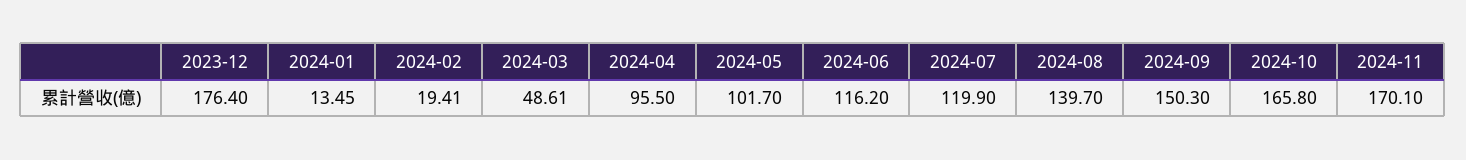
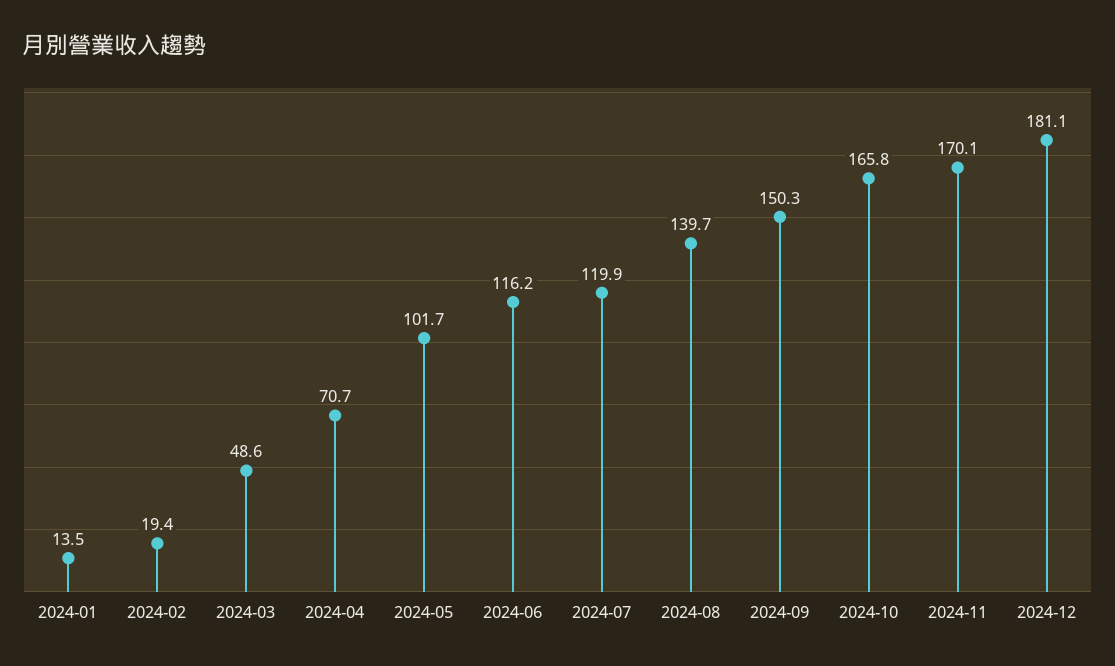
2023-12: 176.4 -> none
2024-04: 95.5 -> 70.7
2024-12: none -> 181.1

